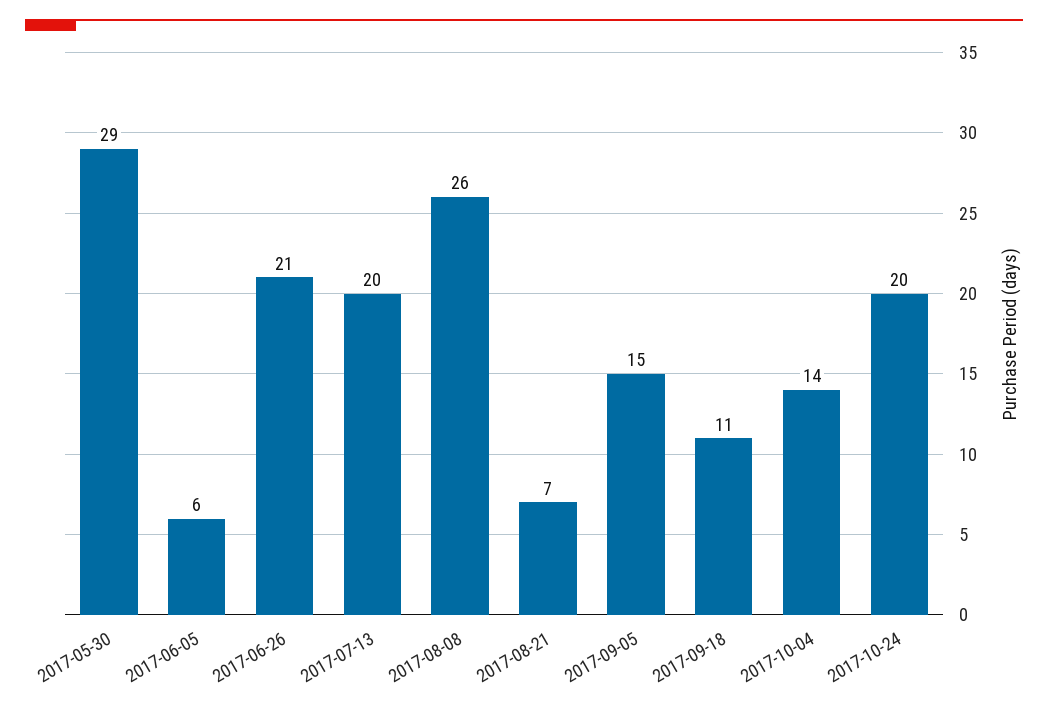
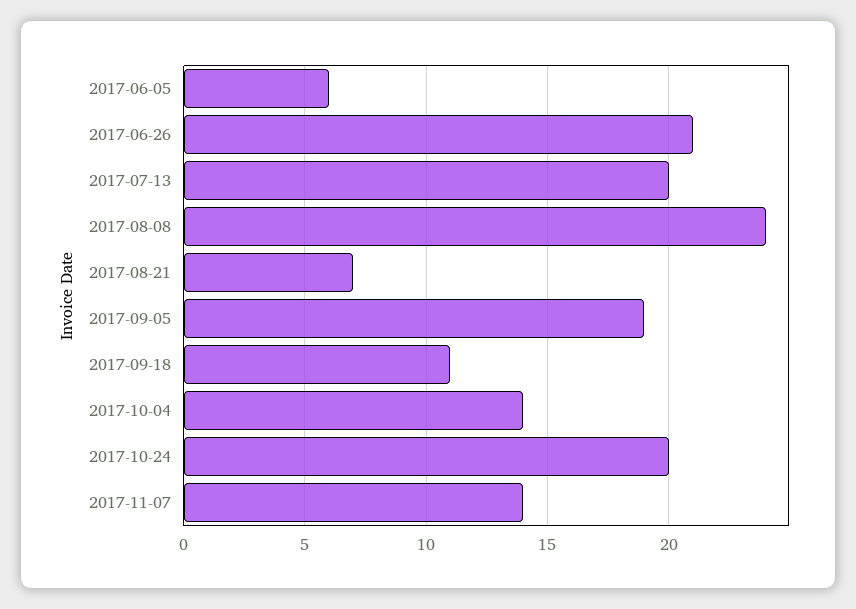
2017-05-30: 29 -> none
2017-08-08: 26 -> 24
2017-09-05: 15 -> 19
2017-11-07: none -> 14

